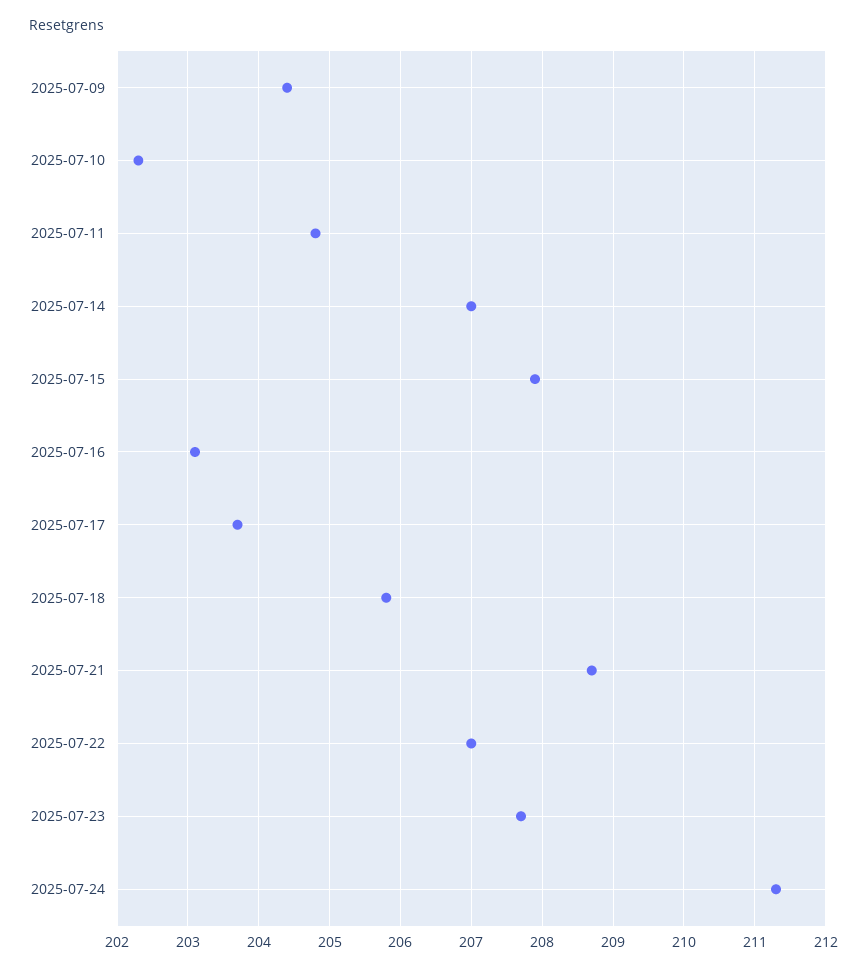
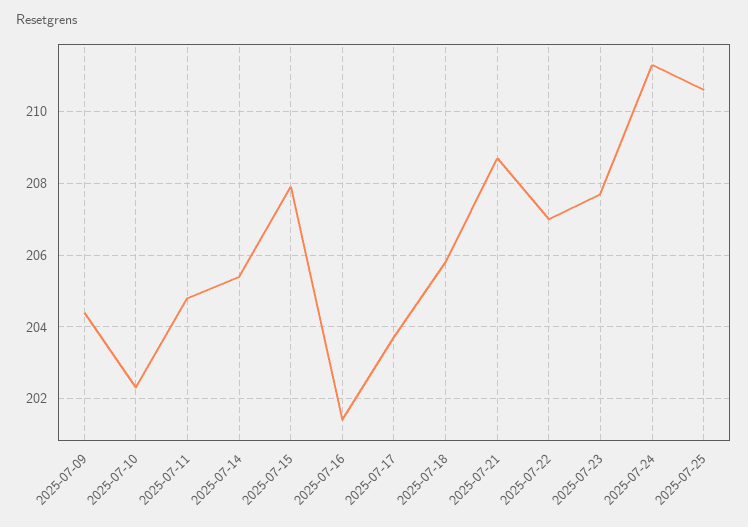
2025-07-14: 207 -> 205.5
2025-07-16: 203.1 -> 201.5
2025-07-25: none -> 210.5

